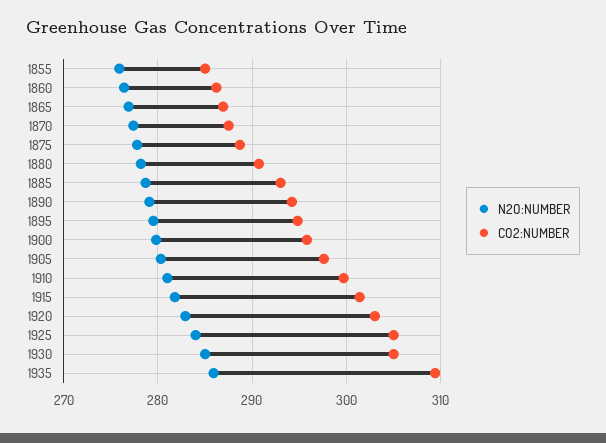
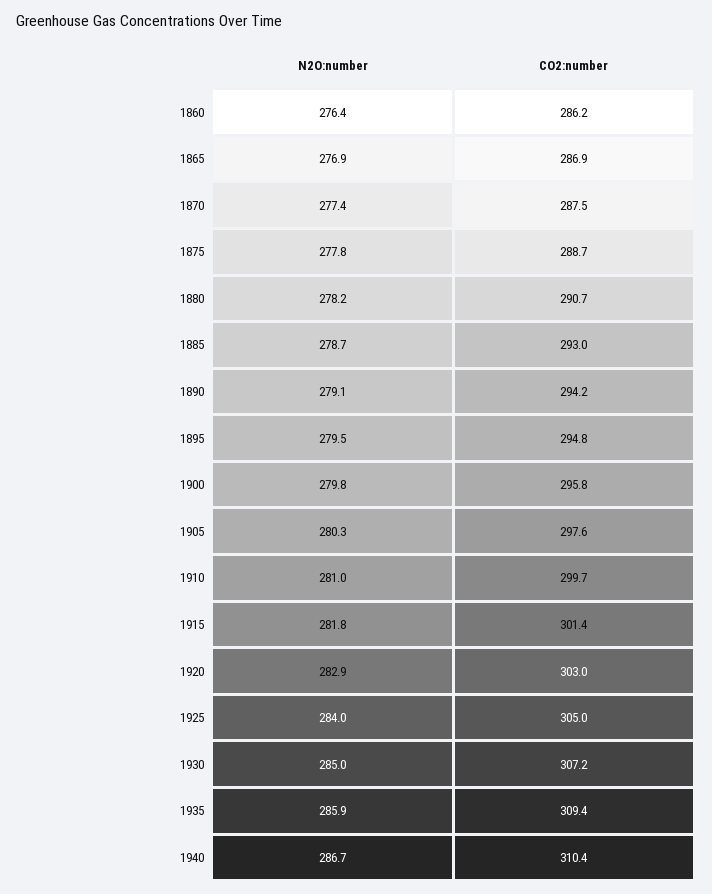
N2O:NUMBER, 1855: 276 -> none
CO2:NUMBER, 1855: 285 -> none
CO2:NUMBER, 1930: 305 -> 307.2
N2O:NUMBER, 1940: none -> 286.7
CO2:NUMBER, 1940: none -> 310.4

